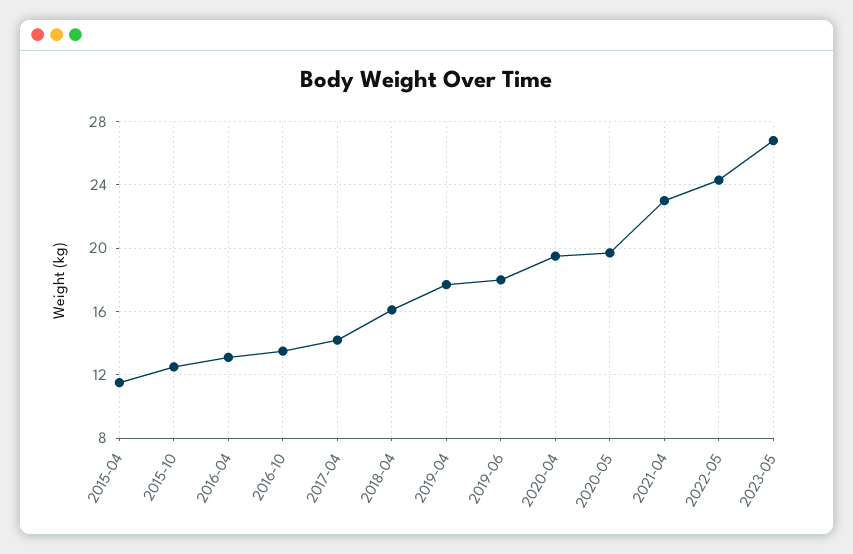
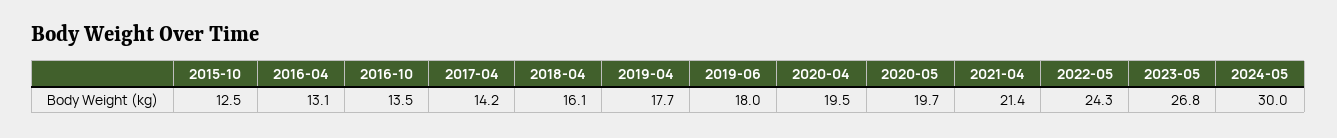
2015-04: 11.5 -> none
2021-04: 23 -> 21.4
2024-05: none -> 30

